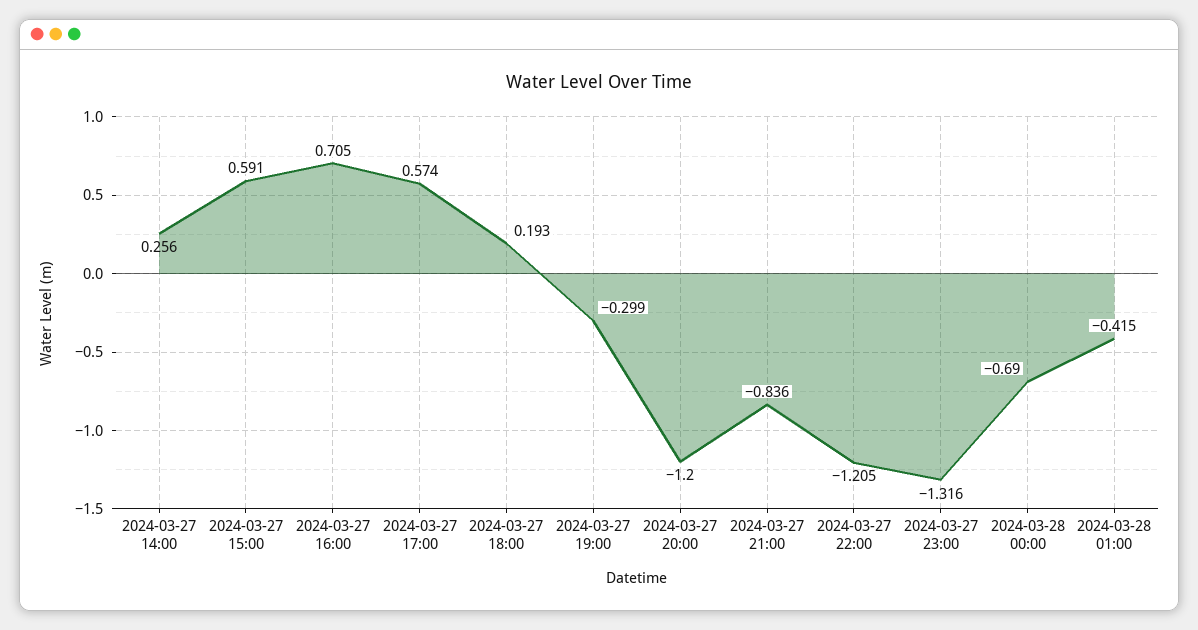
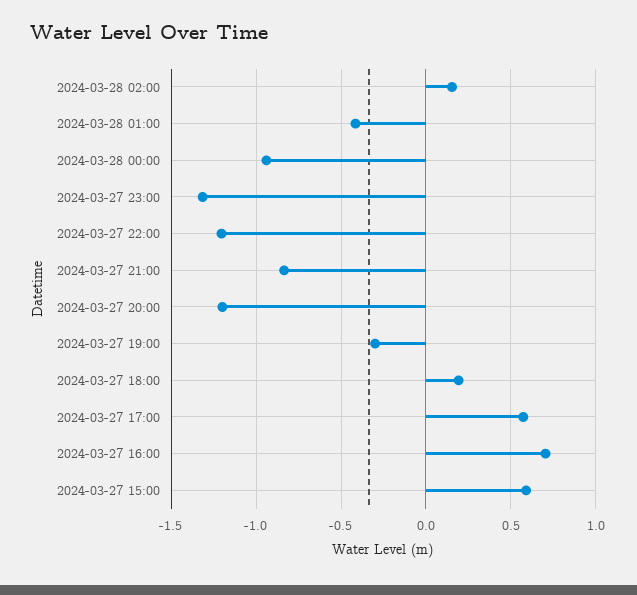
2024-03-27 14:00: 0.256 -> none
2024-03-28 00:00: -0.69 -> -0.95
2024-03-28 02:00: none -> 0.15

